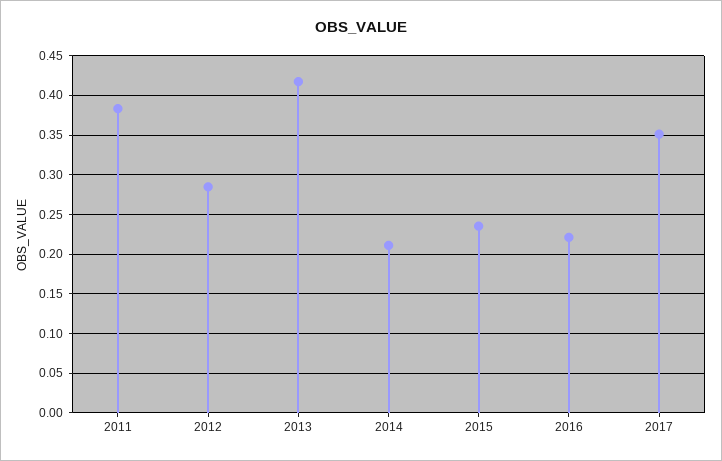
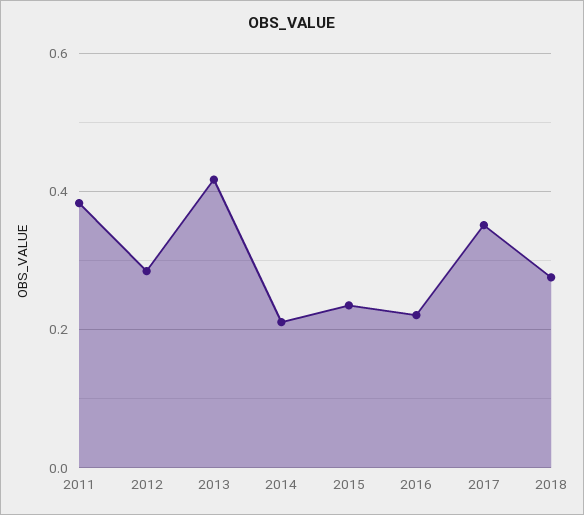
2018: none -> 0.28

